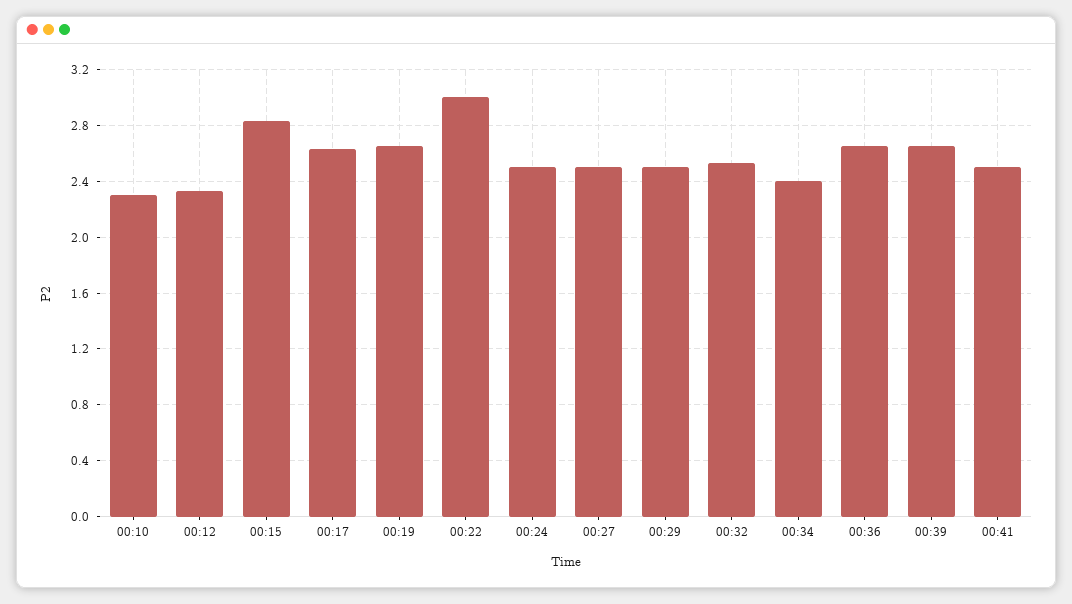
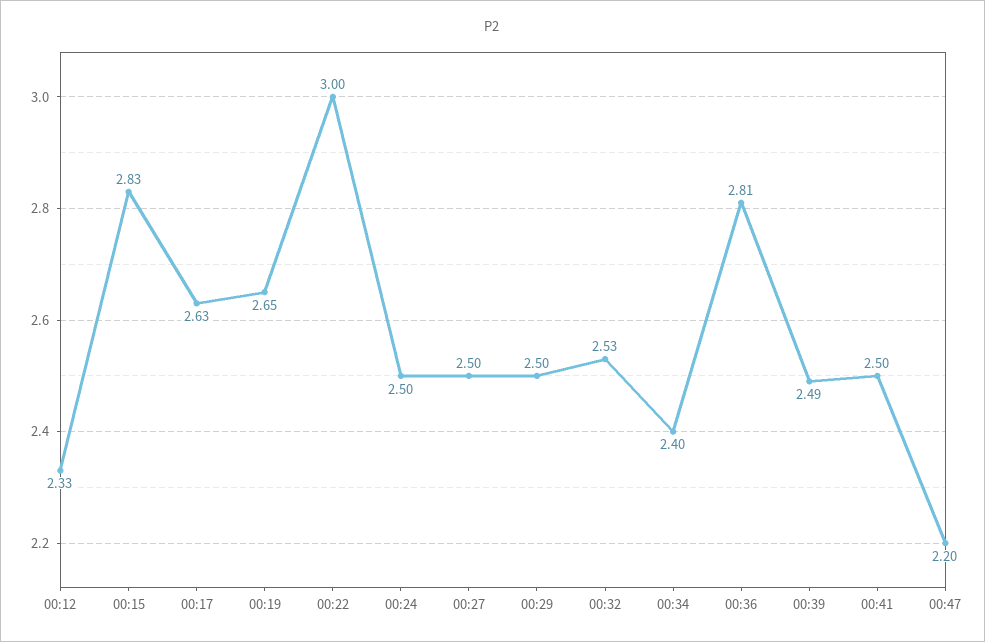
00:10: 2.3 -> none
00:36: 2.65 -> 2.81
00:39: 2.65 -> 2.49
00:47: none -> 2.2

